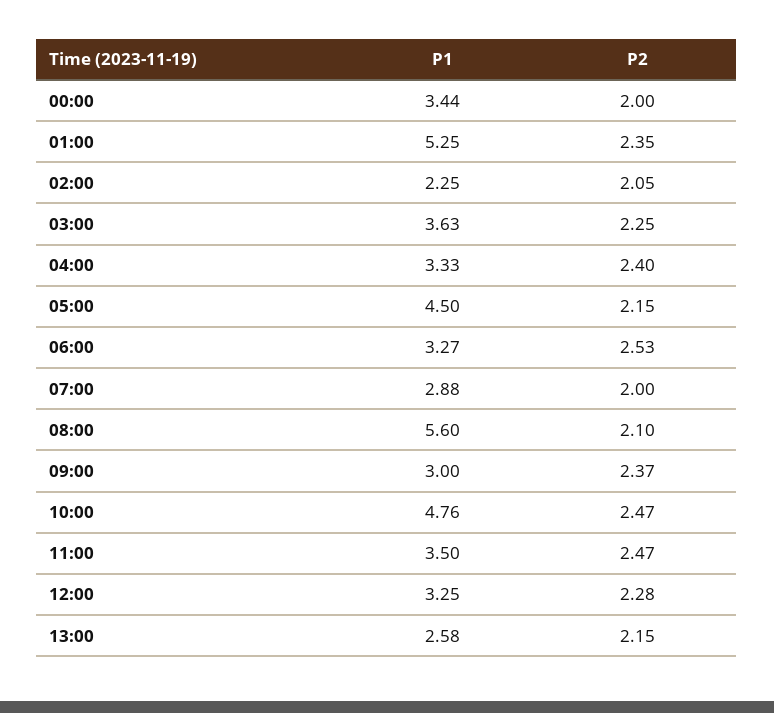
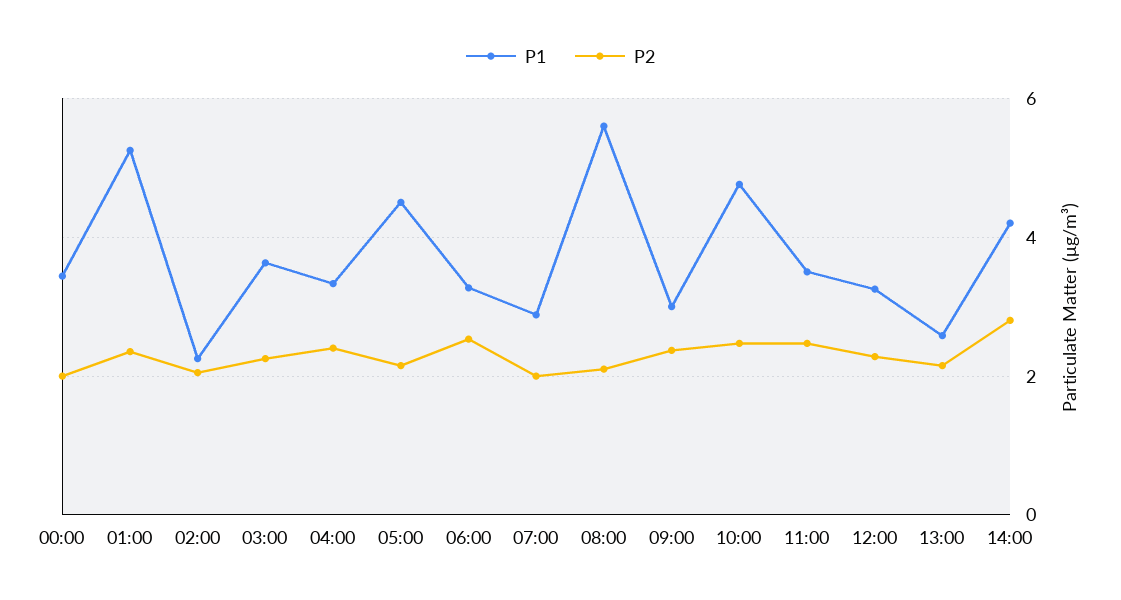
P1, 14:00: none -> 4.2
P2, 14:00: none -> 2.8

